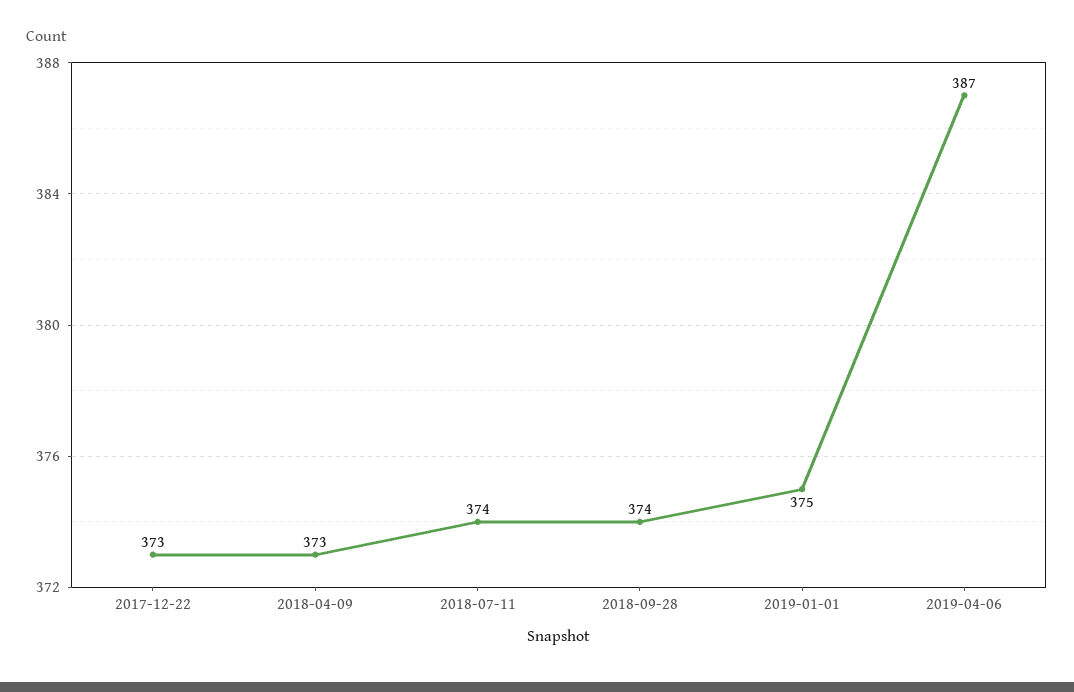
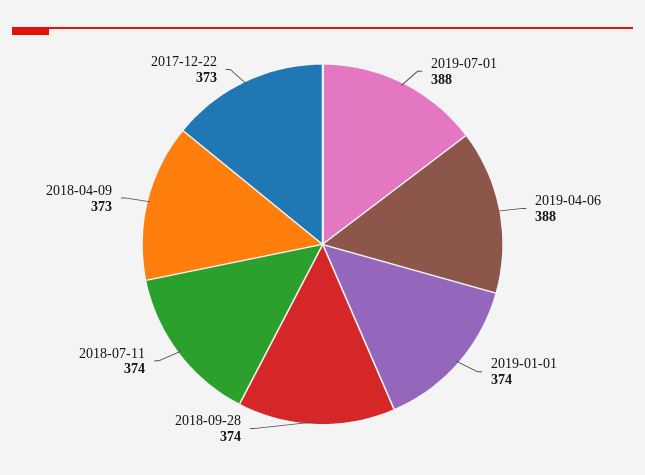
2019-01-01: 375 -> 374
2019-04-06: 387 -> 388
2019-07-01: none -> 388

